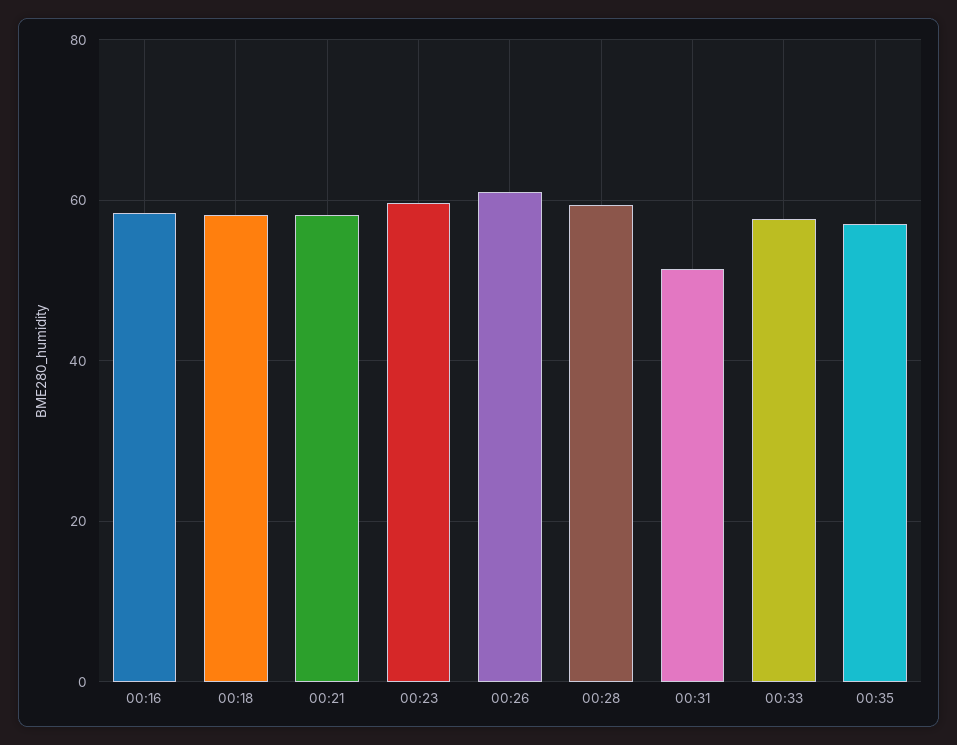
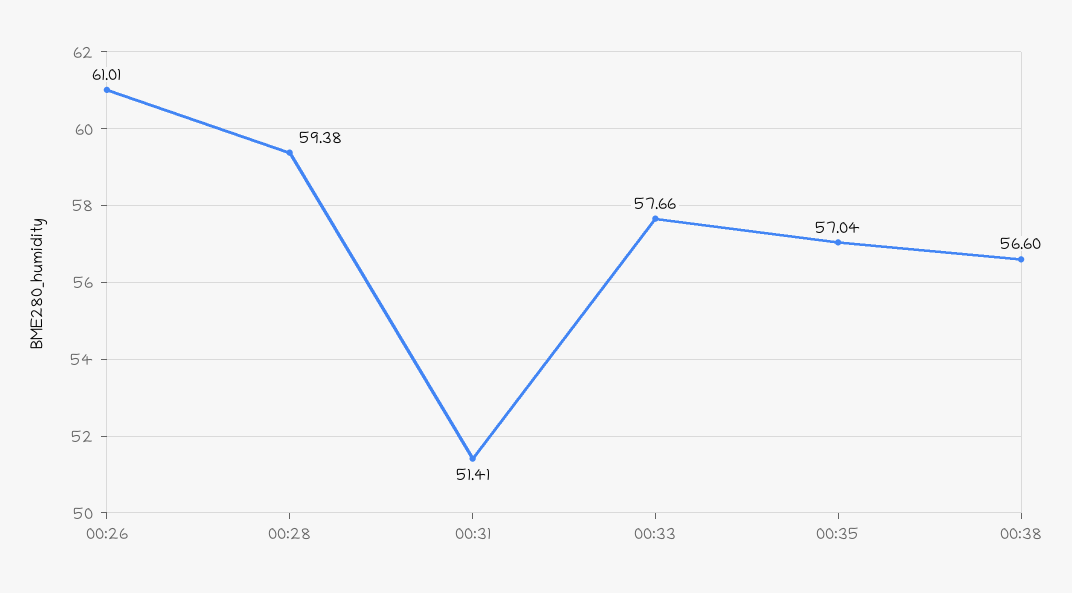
00:16: 58 -> none
00:18: 58 -> none
00:21: 58 -> none
00:23: 60 -> none
00:38: none -> 56.6

